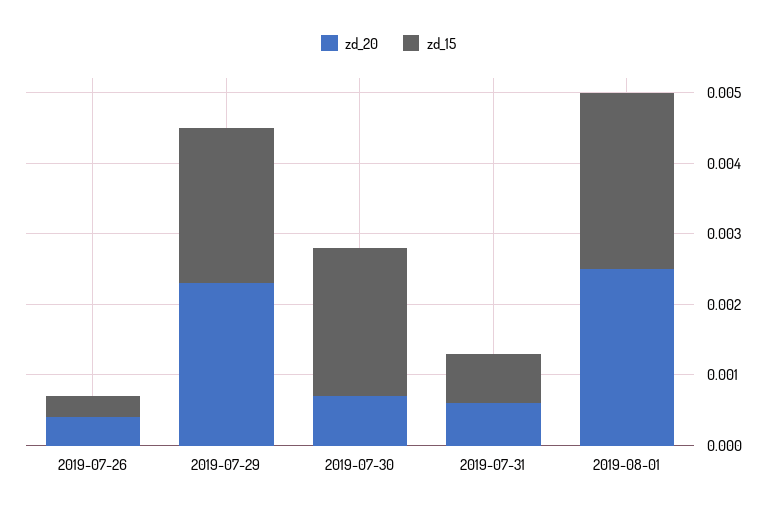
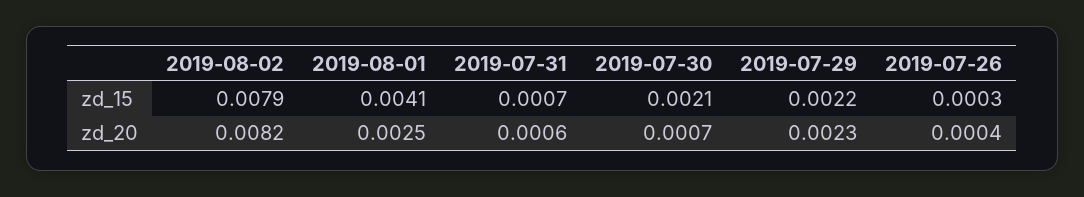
zd_15, 2019-08-01: 0.0025 -> 0.0041
zd_15, 2019-08-02: none -> 0.0079
zd_20, 2019-08-02: none -> 0.0082

